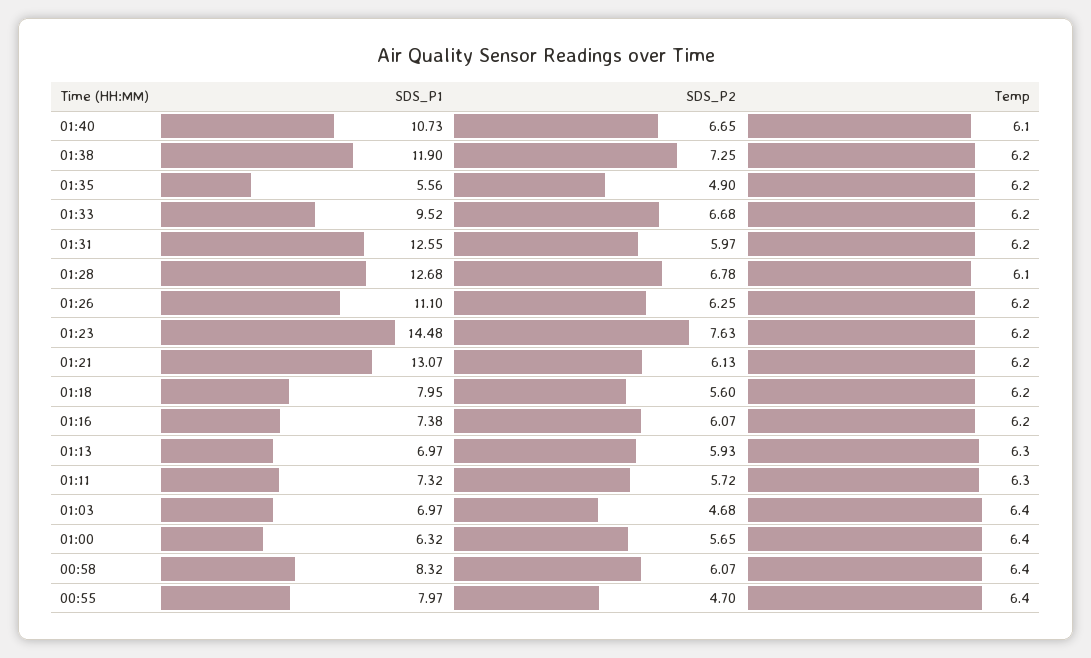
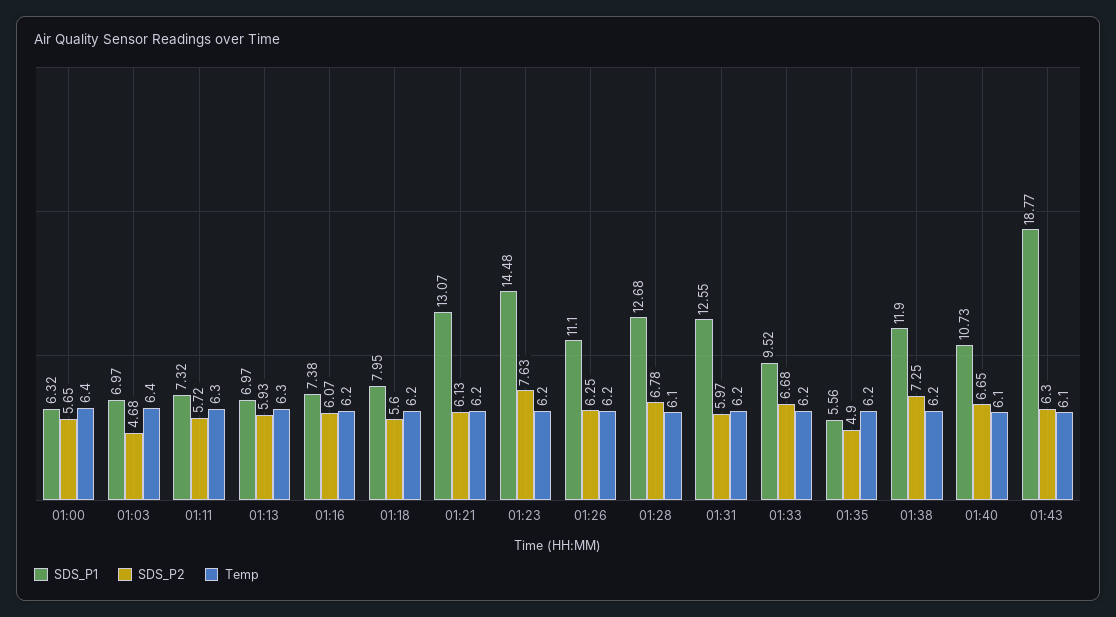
SDS_P1, 00:58: 8.32 -> none
SDS_P2, 00:58: 6.07 -> none
Temp, 00:58: 6.4 -> none
SDS_P1, 00:55: 7.97 -> none
SDS_P2, 00:55: 4.7 -> none
Temp, 00:55: 6.4 -> none
SDS_P1, 01:43: none -> 18.77
SDS_P2, 01:43: none -> 6.3
Temp, 01:43: none -> 6.1

